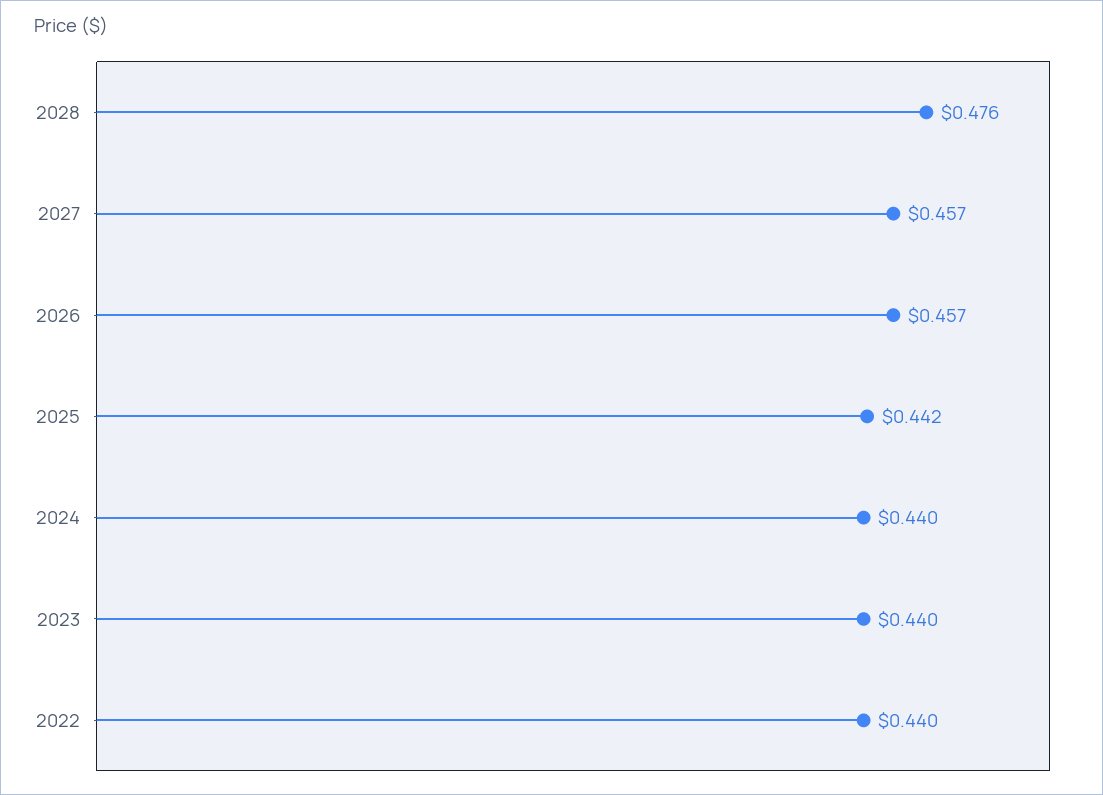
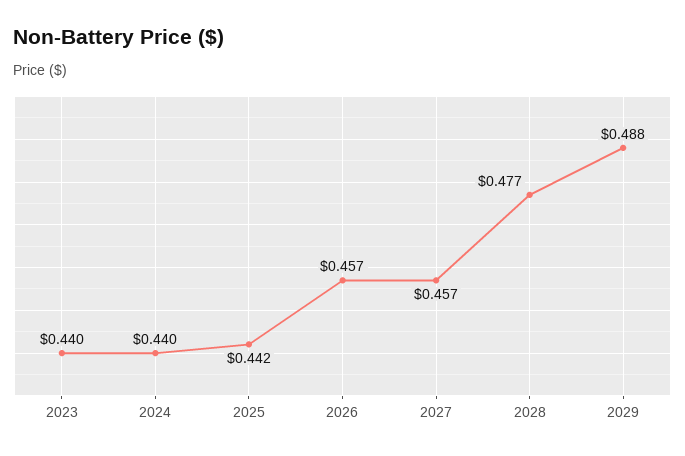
2028: 0.476 -> 0.477
2022: 0.44 -> none
2029: none -> 0.488

